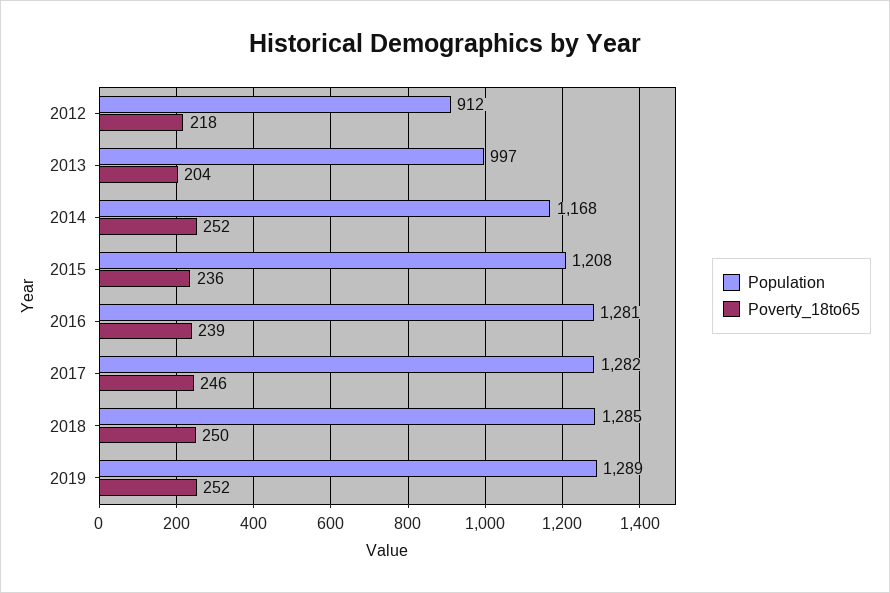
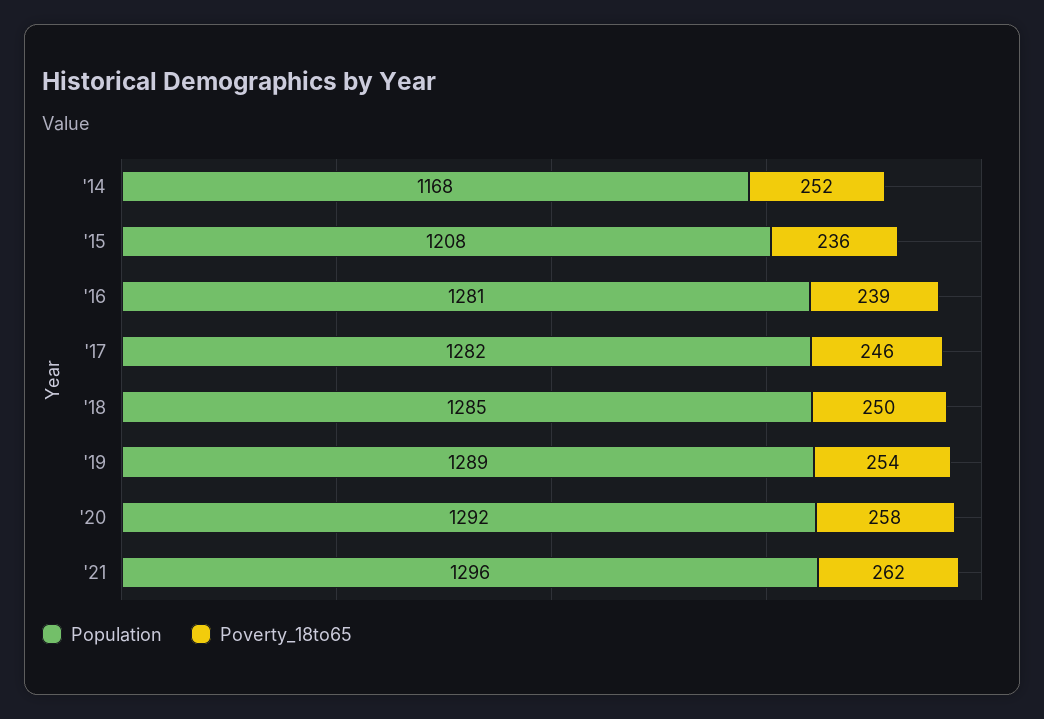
Population, 2012: 912 -> none
Poverty_18to65, 2012: 218 -> none
Population, 2013: 997 -> none
Poverty_18to65, 2013: 204 -> none
Poverty_18to65, 2019: 252 -> 254
Population, '20: none -> 1292
Poverty_18to65, '20: none -> 258
Population, '21: none -> 1296
Poverty_18to65, '21: none -> 262

